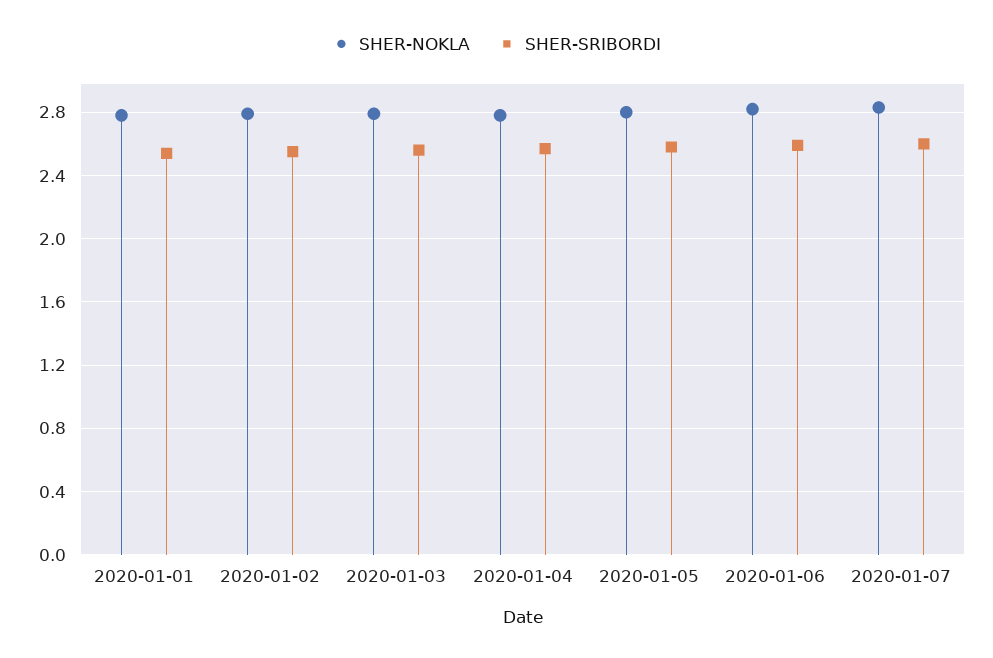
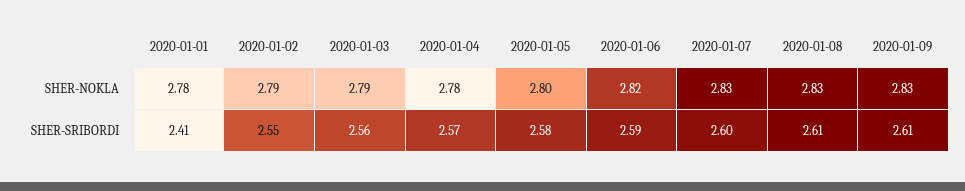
SHER-SRIBORDI, 2020-01-01: 2.55 -> 2.41
SHER-NOKLA, 2020-01-08: none -> 2.83
SHER-NOKLA, 2020-01-09: none -> 2.83
SHER-SRIBORDI, 2020-01-08: none -> 2.61
SHER-SRIBORDI, 2020-01-09: none -> 2.61

